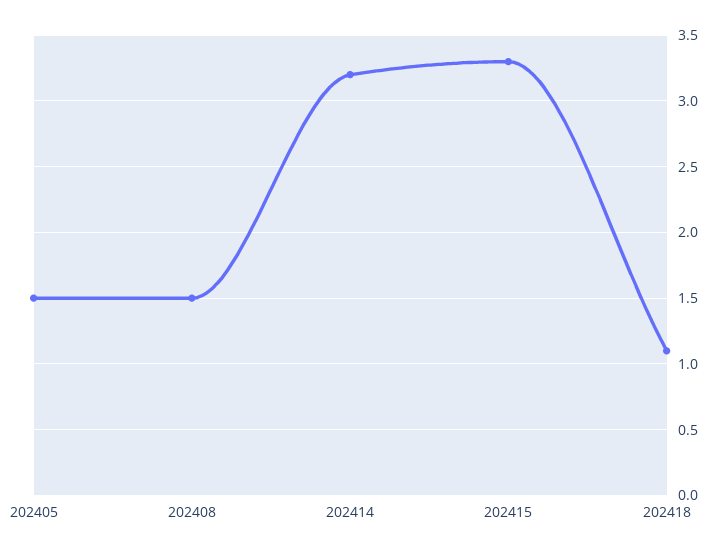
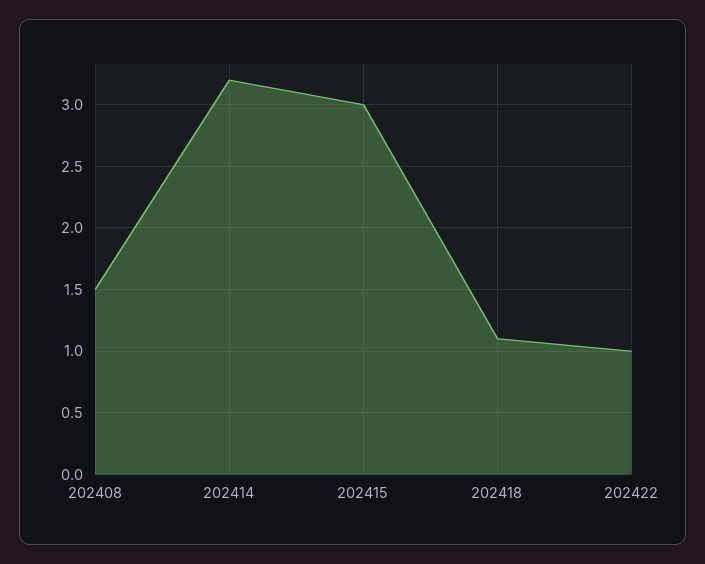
202405: 1.5 -> none
202415: 3.3 -> 3
202422: none -> 1

